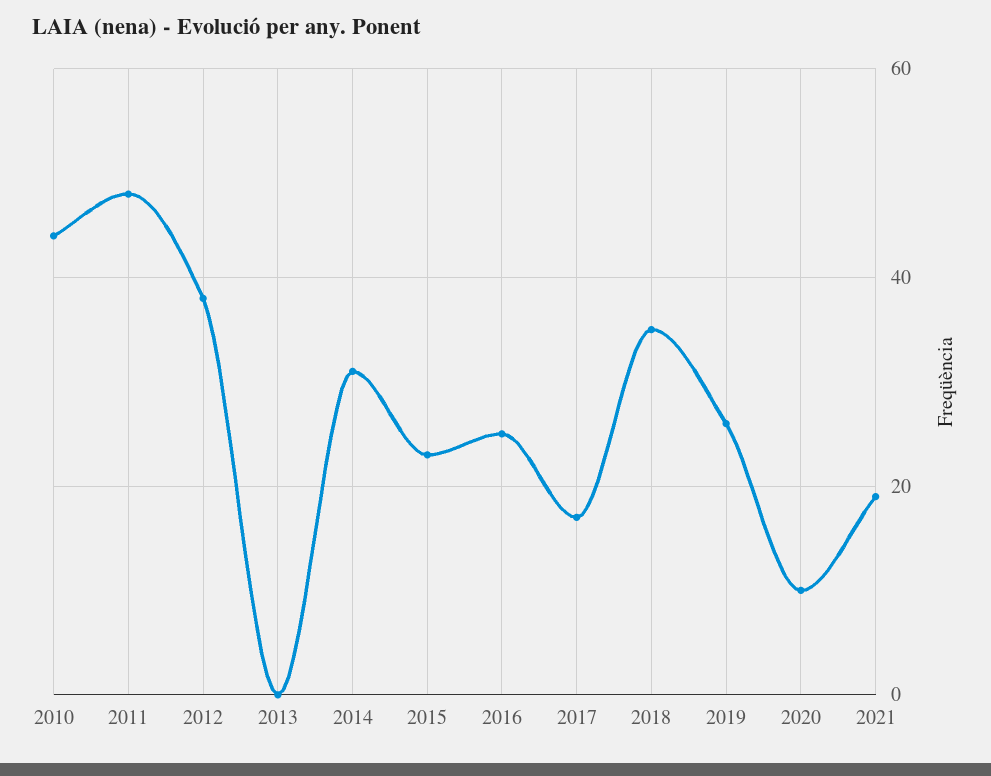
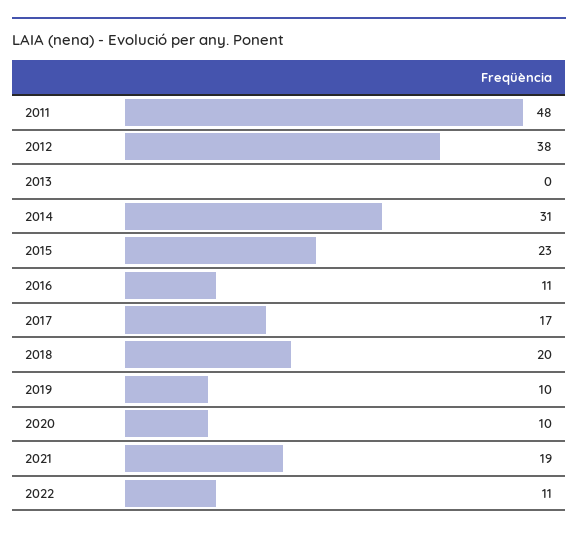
2010: 45 -> none
2016: 25 -> 11
2018: 35 -> 20
2019: 25 -> 10
2022: none -> 11

